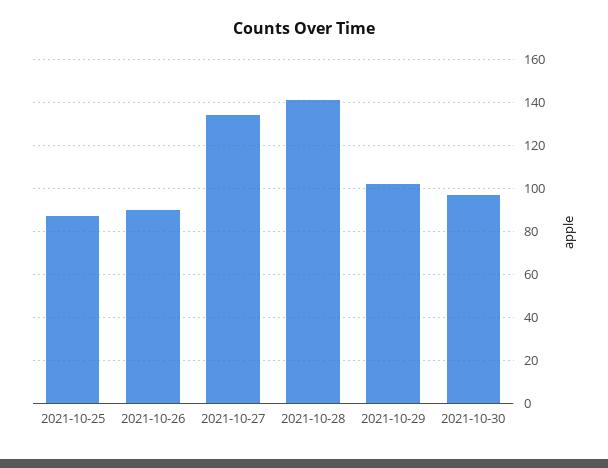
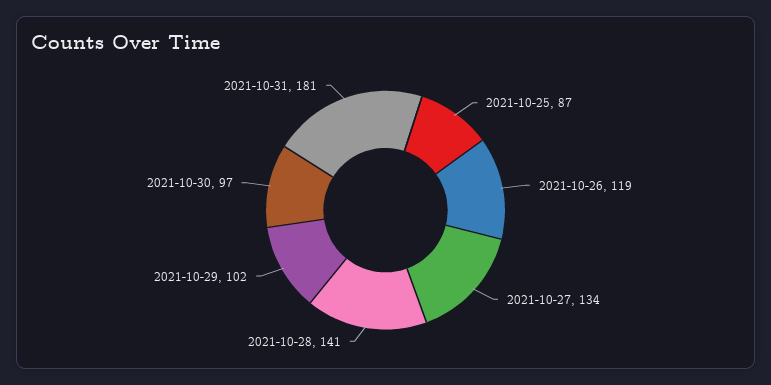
2021-10-26: 90 -> 119
2021-10-31: none -> 181

